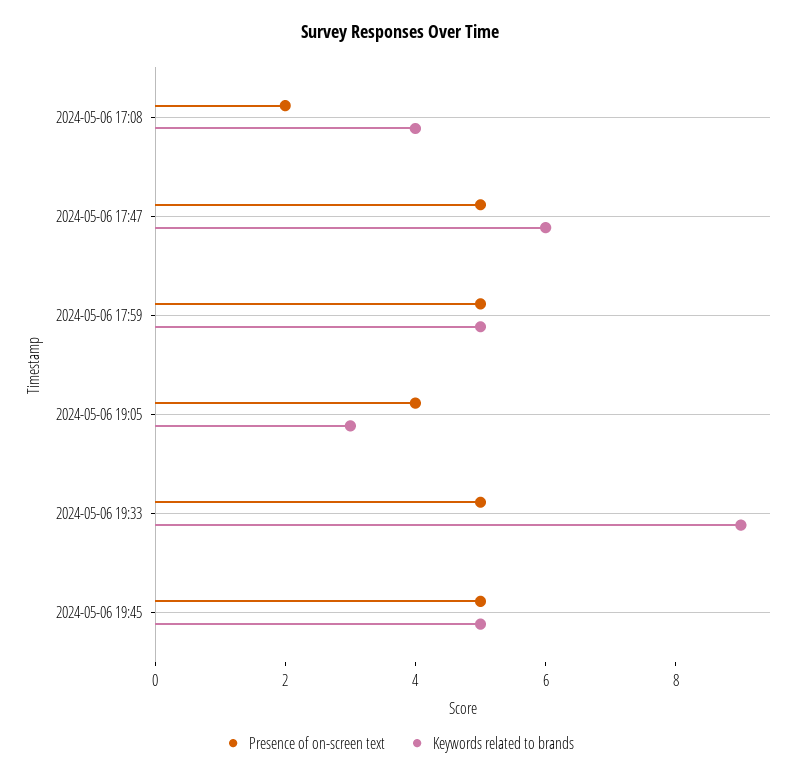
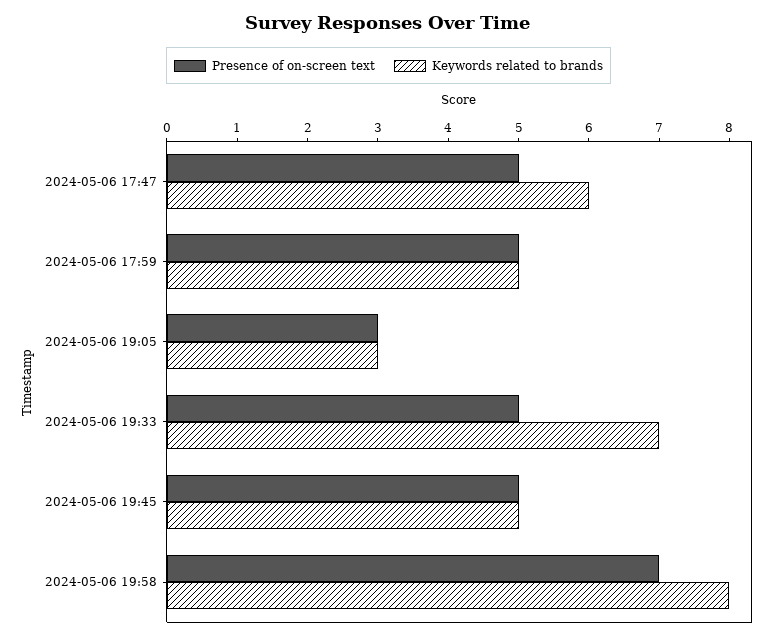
Presence of on-screen text, 2024-05-06 17:08: 2 -> none
Keywords related to brands, 2024-05-06 17:08: 4 -> none
Presence of on-screen text, 2024-05-06 19:05: 4 -> 3
Keywords related to brands, 2024-05-06 19:33: 9 -> 7
Presence of on-screen text, 2024-05-06 19:58: none -> 7
Keywords related to brands, 2024-05-06 19:58: none -> 8

